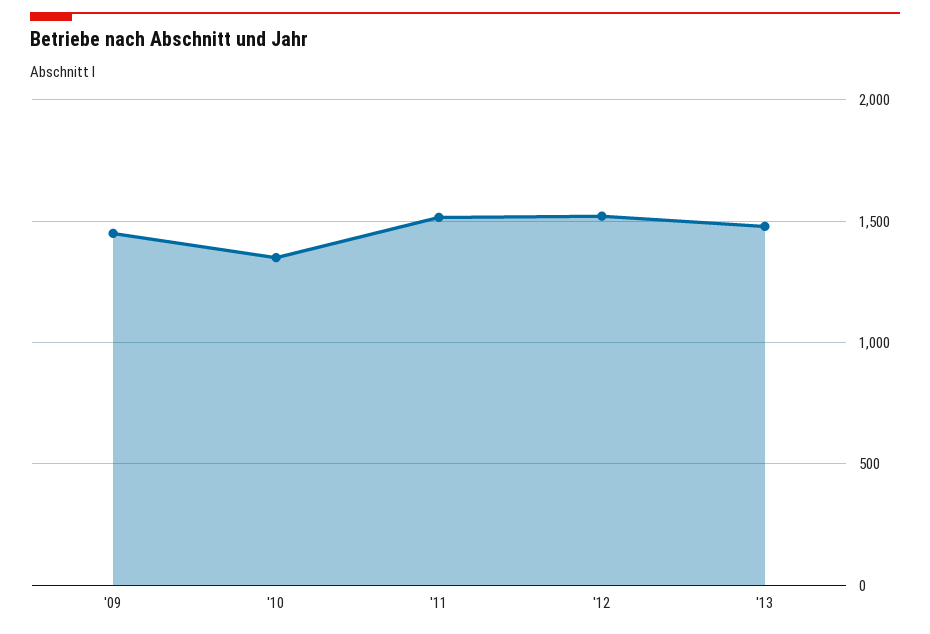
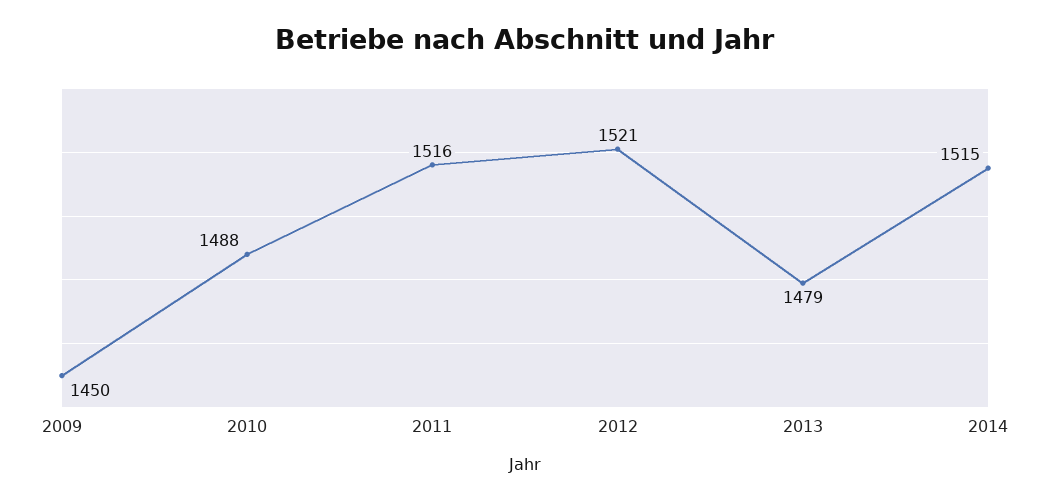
'10: 1350 -> 1488
2014: none -> 1515

